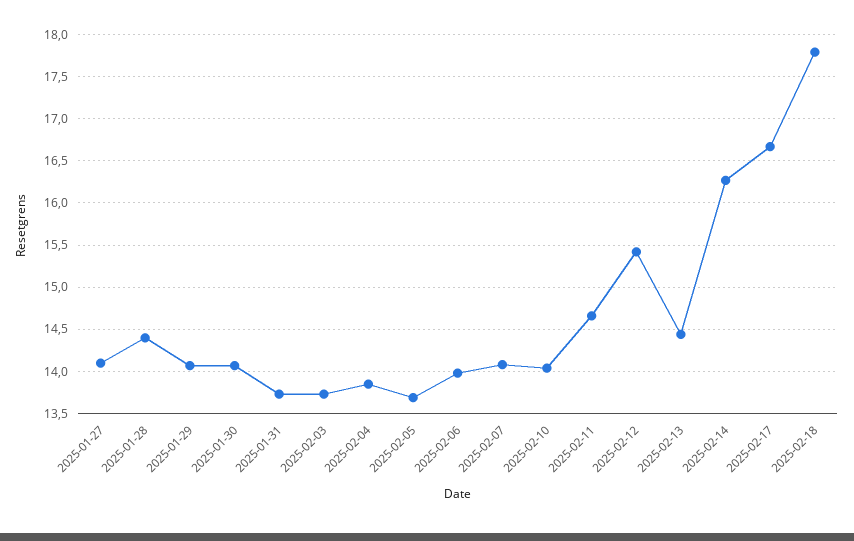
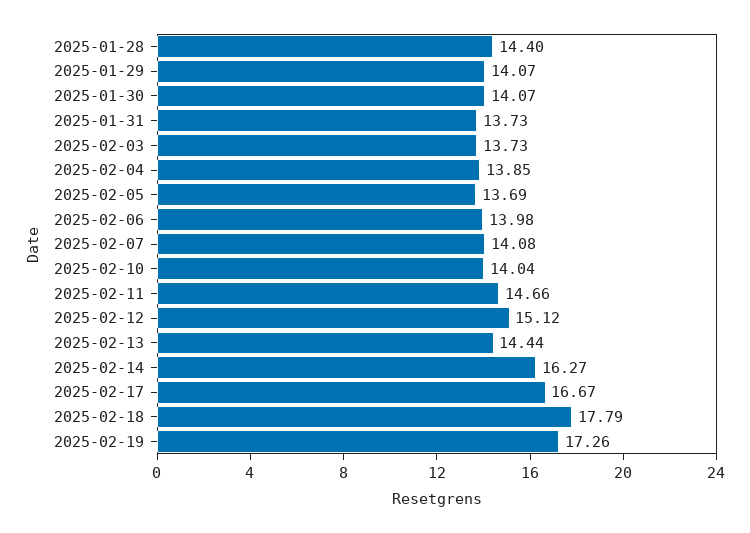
2025-01-27: 14.1 -> none
2025-02-12: 15.4 -> 15.12
2025-02-19: none -> 17.26

